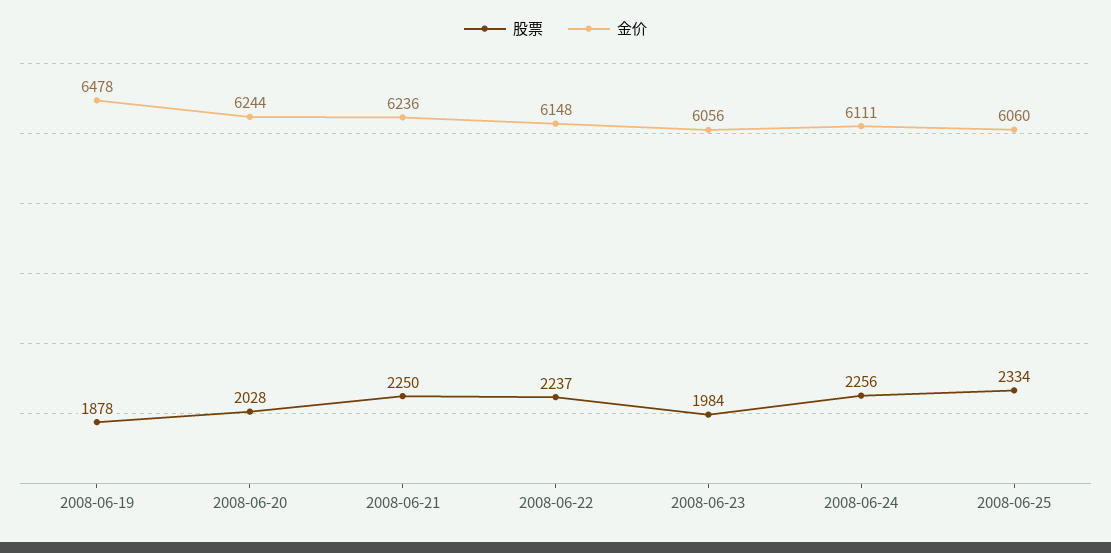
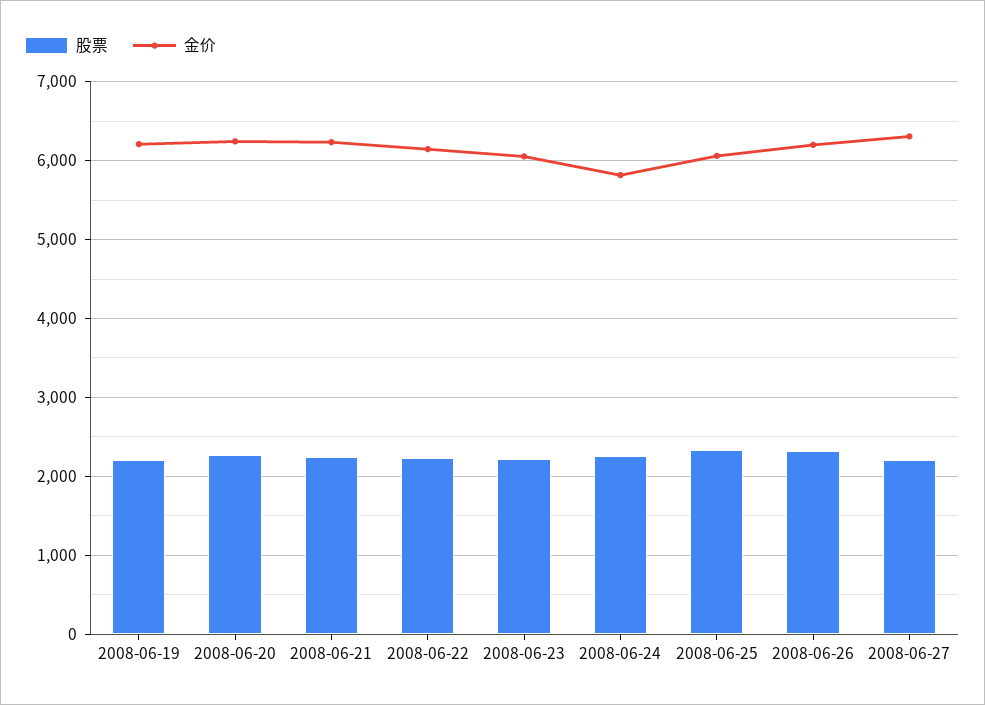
股票, 2008-06-19: 1878 -> 2200
金价, 2008-06-19: 6478 -> 6200
股票, 2008-06-20: 2028 -> 2300
股票, 2008-06-23: 1984 -> 2200
金价, 2008-06-24: 6111 -> 5800
股票, 2008-06-26: none -> 2300
金价, 2008-06-26: none -> 6200
股票, 2008-06-27: none -> 2200
金价, 2008-06-27: none -> 6300

